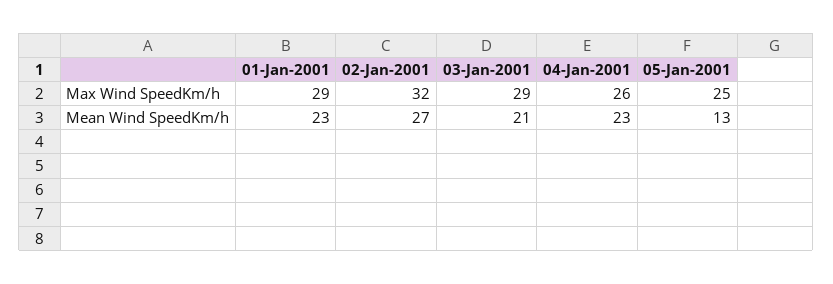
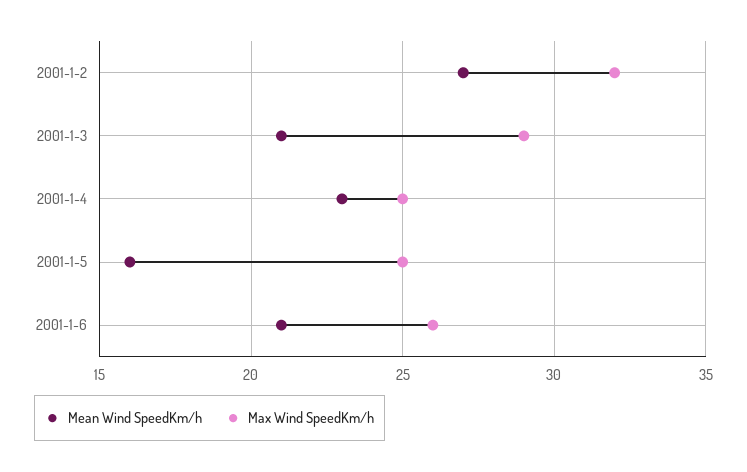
Max Wind SpeedKm/h, 01-Jan-2001: 29 -> none
Max Wind SpeedKm/h, 04-Jan-2001: 26 -> 25
Mean Wind SpeedKm/h, 01-Jan-2001: 23 -> none
Mean Wind SpeedKm/h, 05-Jan-2001: 13 -> 16
Mean Wind SpeedKm/h, 2001-1-6: none -> 21
Max Wind SpeedKm/h, 2001-1-6: none -> 26

